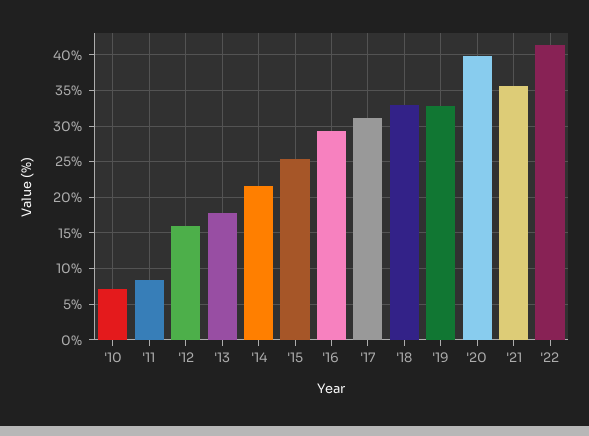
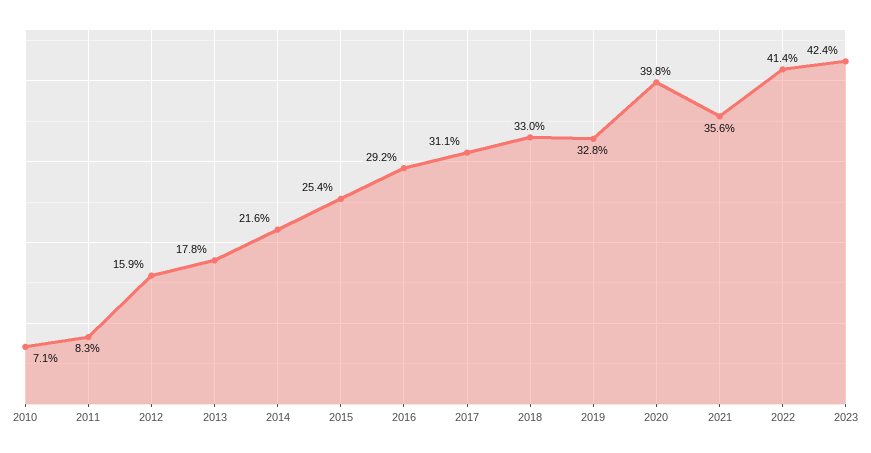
2023: none -> 42.4

